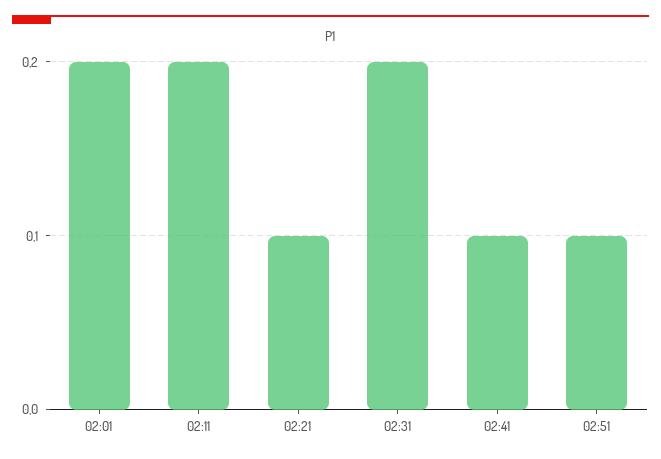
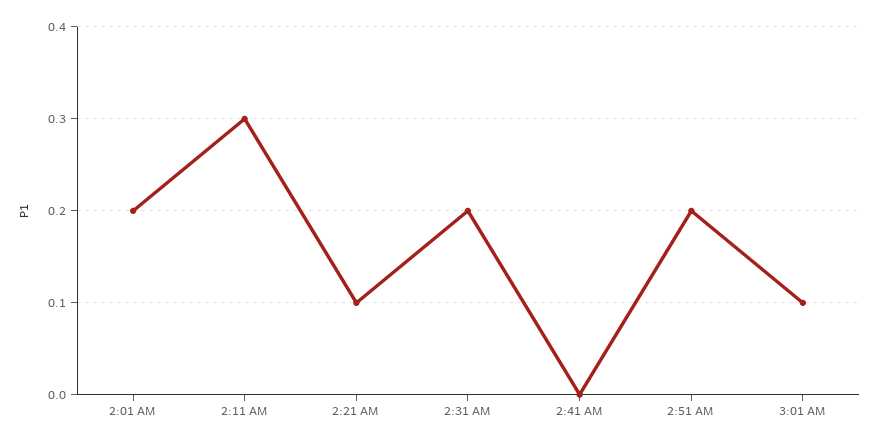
02:11: 0.2 -> 0.3
02:41: 0.1 -> 0
02:51: 0.1 -> 0.2
3:01 AM: none -> 0.1

